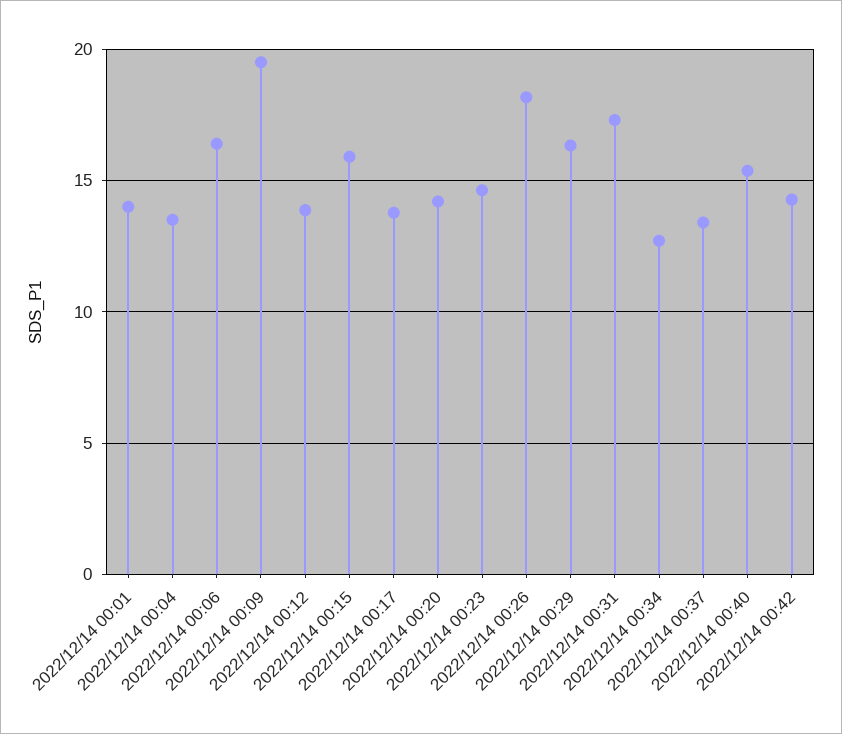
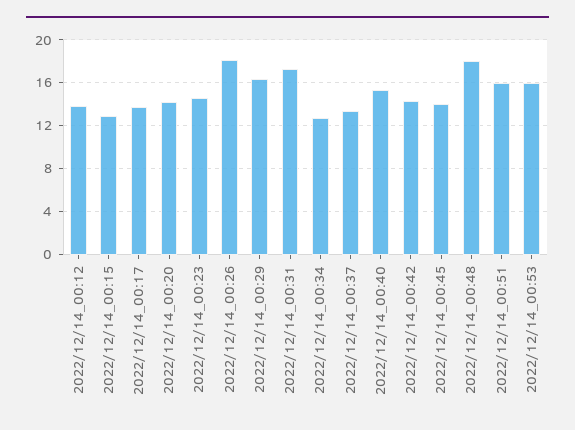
2022/12/14 00:01: 14 -> none
2022/12/14 00:04: 13.5 -> none
2022/12/14 00:06: 16.5 -> none
2022/12/14 00:09: 19.5 -> none
2022/12/14 00:15: 16 -> 13
2022/12/14_00:45: none -> 14
2022/12/14_00:48: none -> 18
2022/12/14_00:51: none -> 16
2022/12/14_00:53: none -> 16

